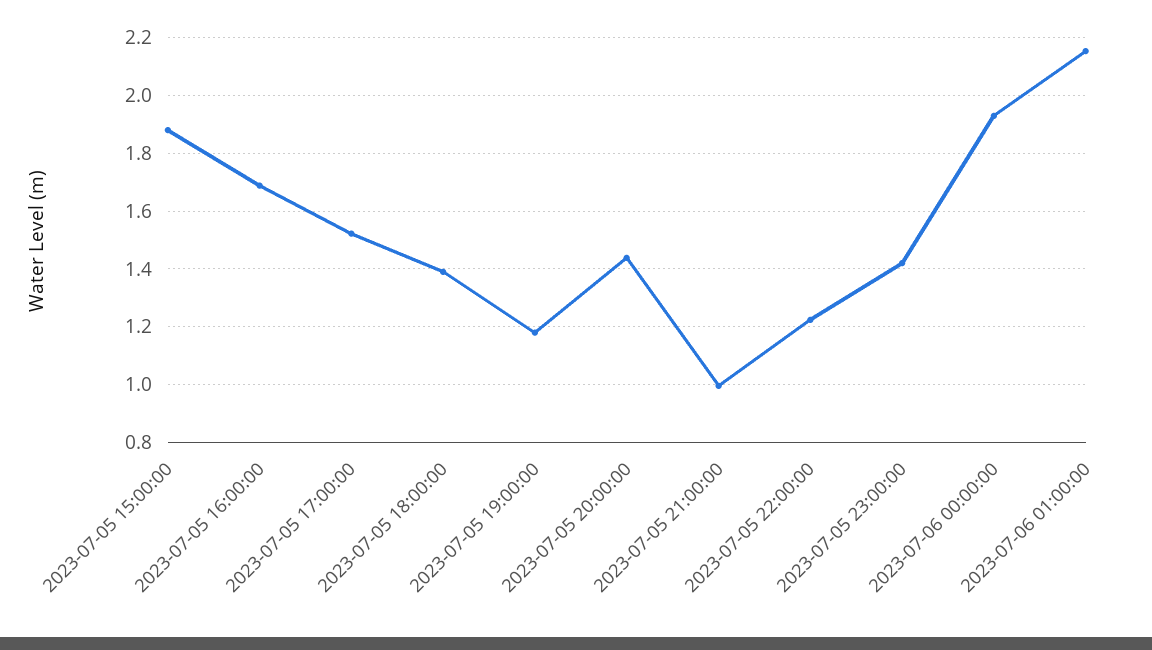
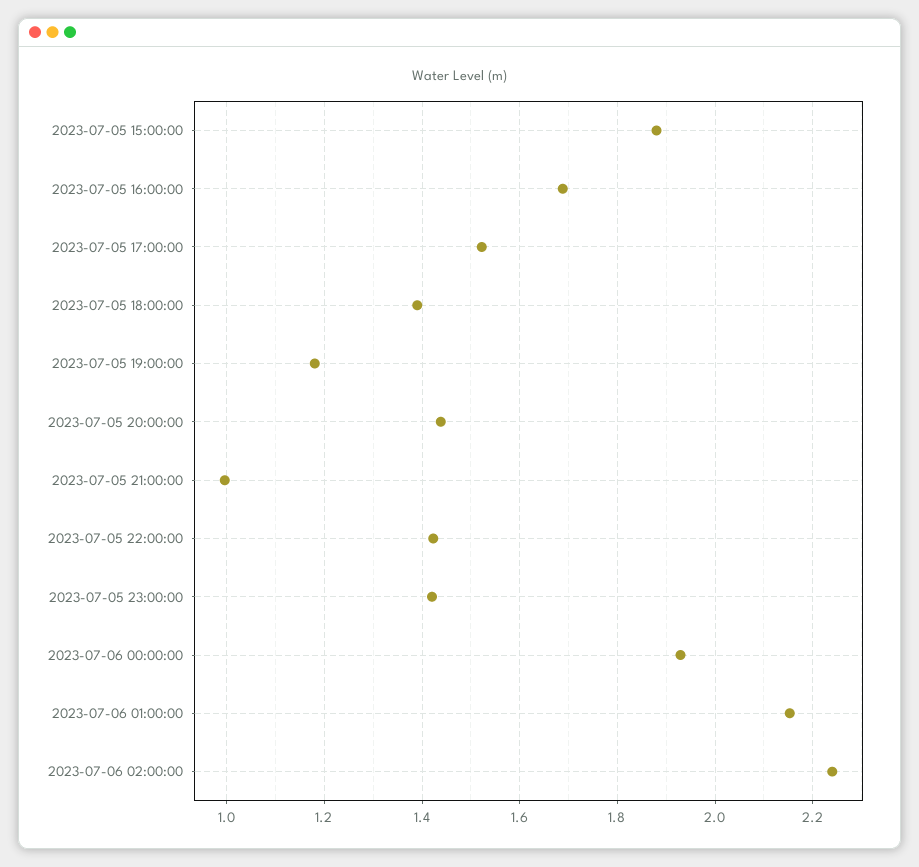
2023-07-05 22:00:00: 1.225 -> 1.42
2023-07-06 02:00:00: none -> 2.24

